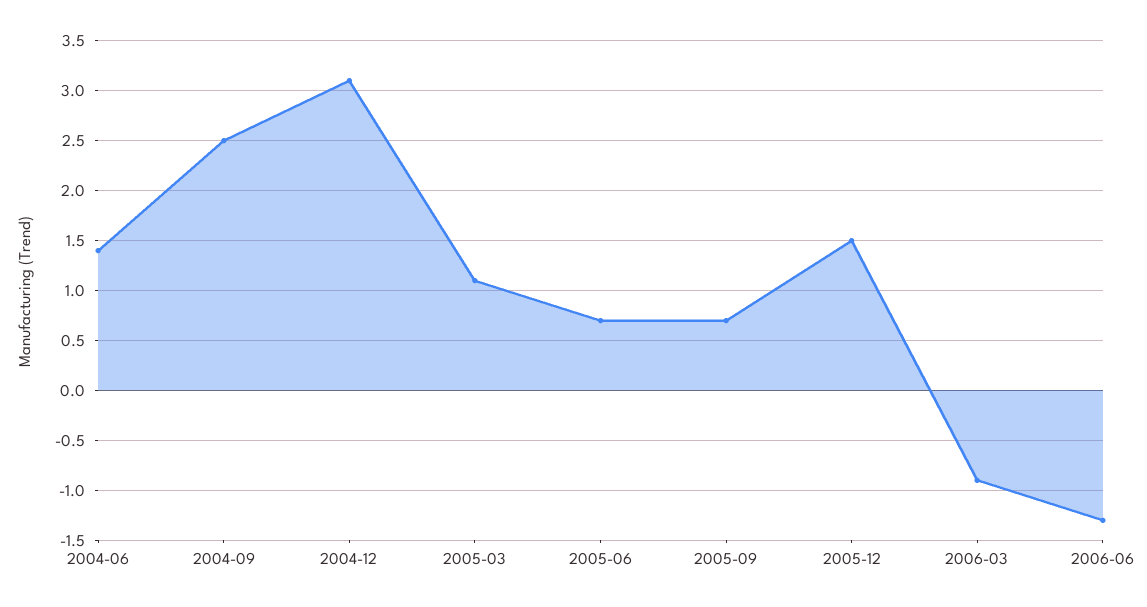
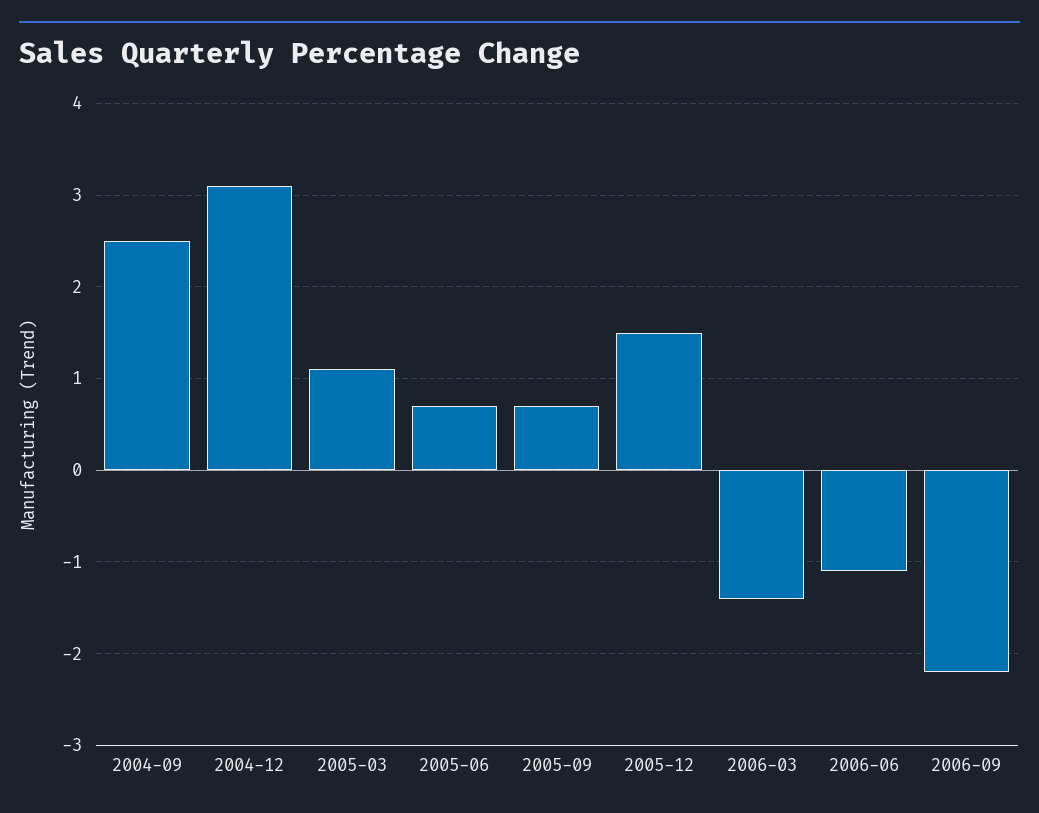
2004-06: 1.4 -> none
2006-03: -0.9 -> -1.4
2006-06: -1.3 -> -1.1
2006-09: none -> -2.2

